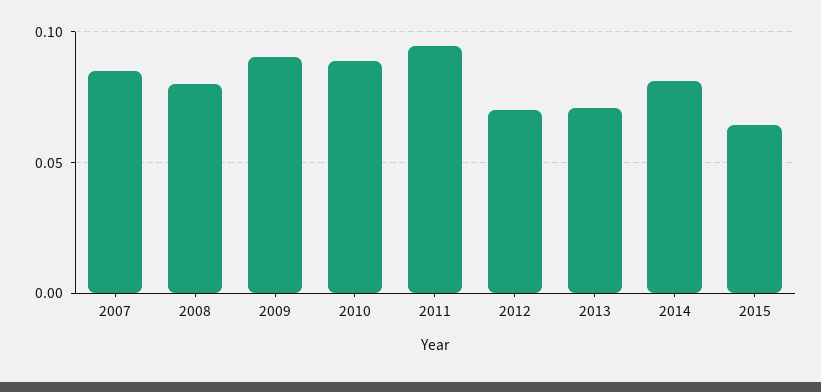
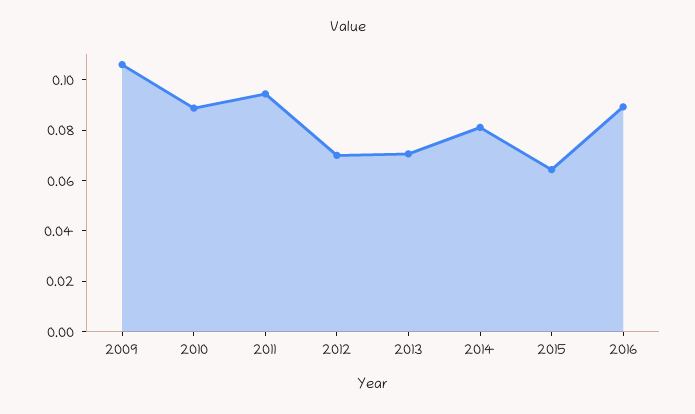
2007: 0.085 -> none
2008: 0.08 -> none
2009: 0.09 -> 0.105
2016: none -> 0.09

